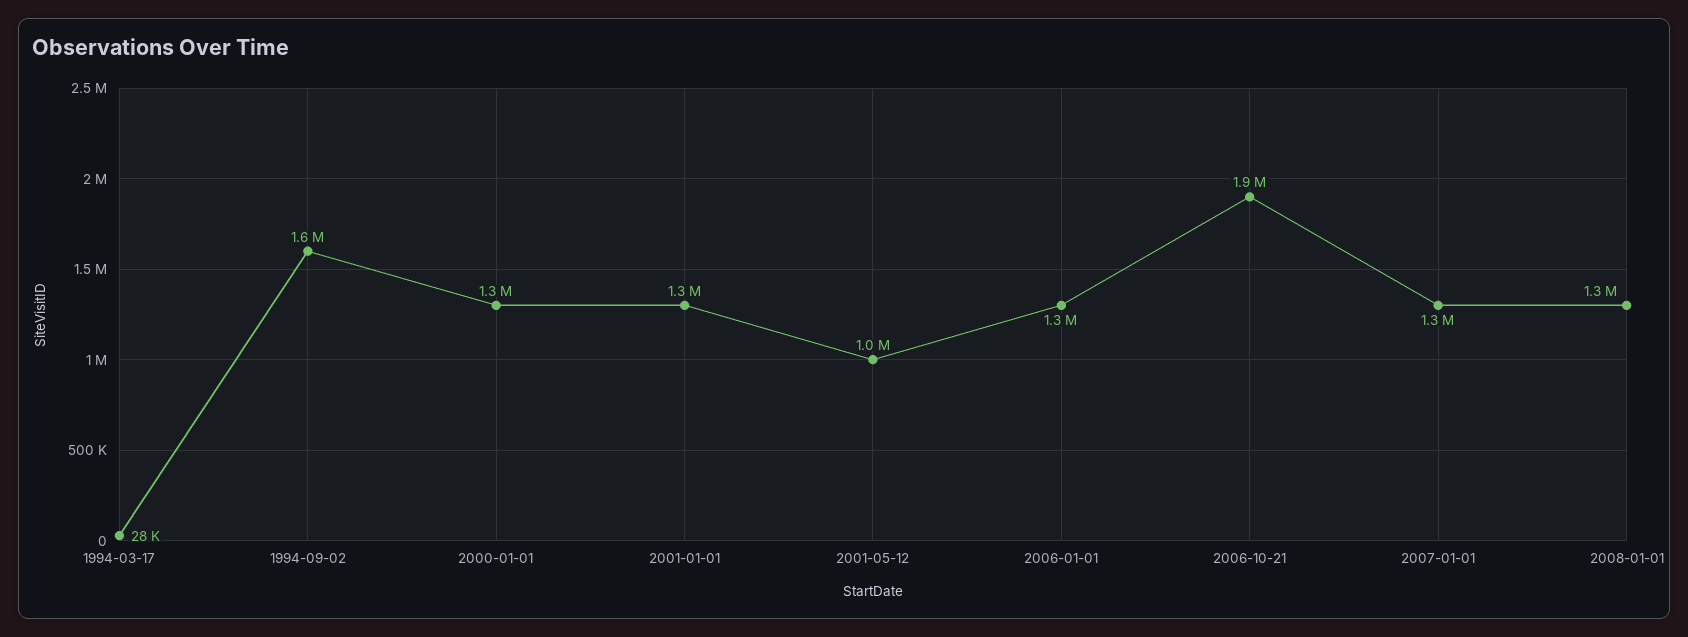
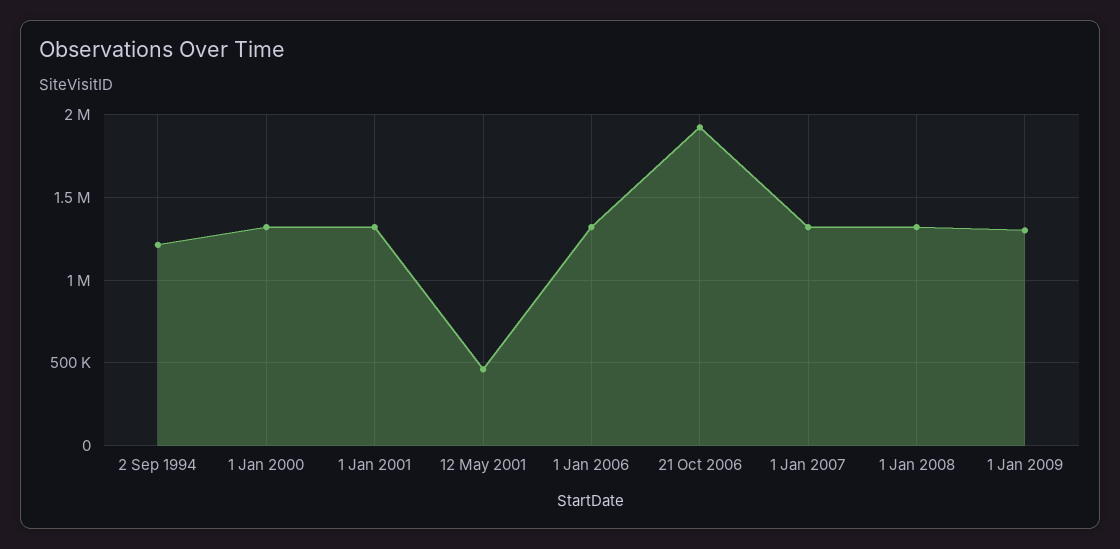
1994-03-17: 28000 -> none
1994-09-02: 1600000 -> 1200000
2001-05-12: 1000000 -> 450000
1 Jan 2009: none -> 1300000

